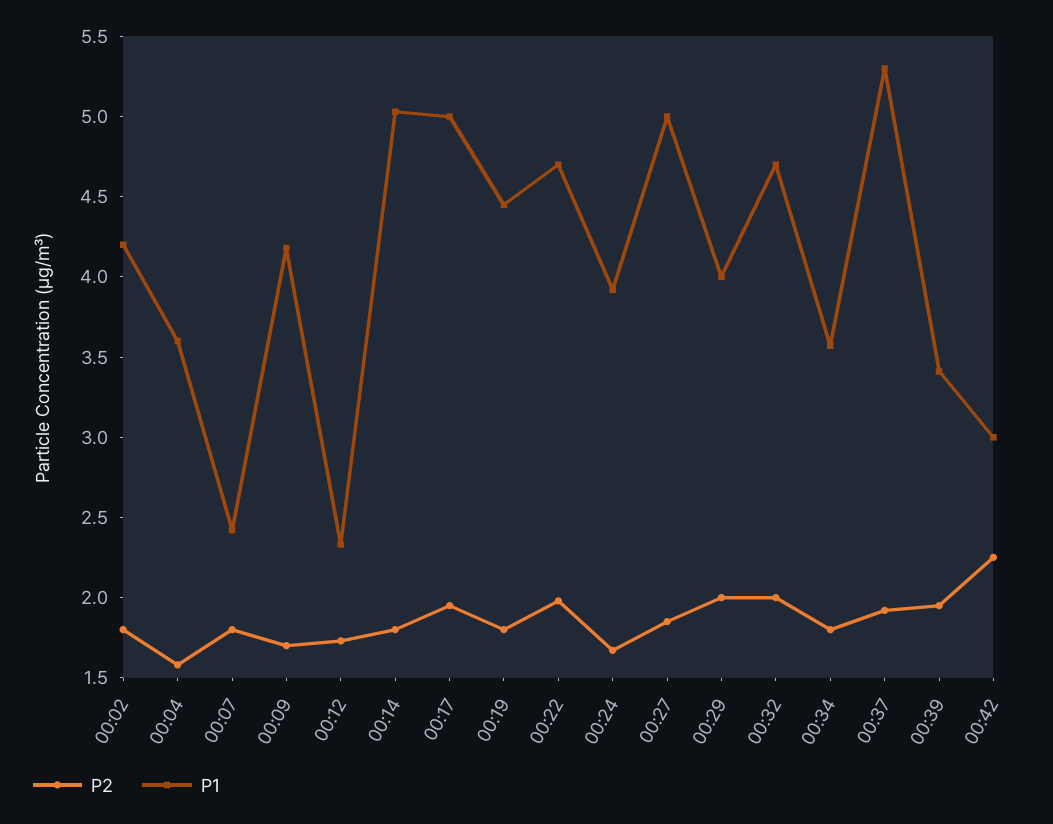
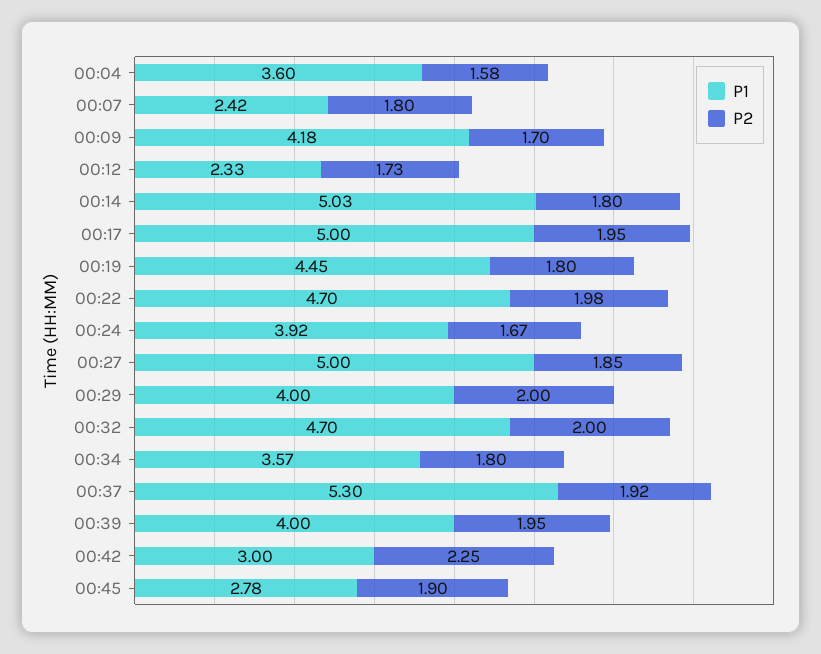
P2, 00:02: 1.8 -> none
P1, 00:02: 4.2 -> none
P1, 00:39: 3.4 -> 4
P1, 00:45: none -> 2.78
P2, 00:45: none -> 1.9

